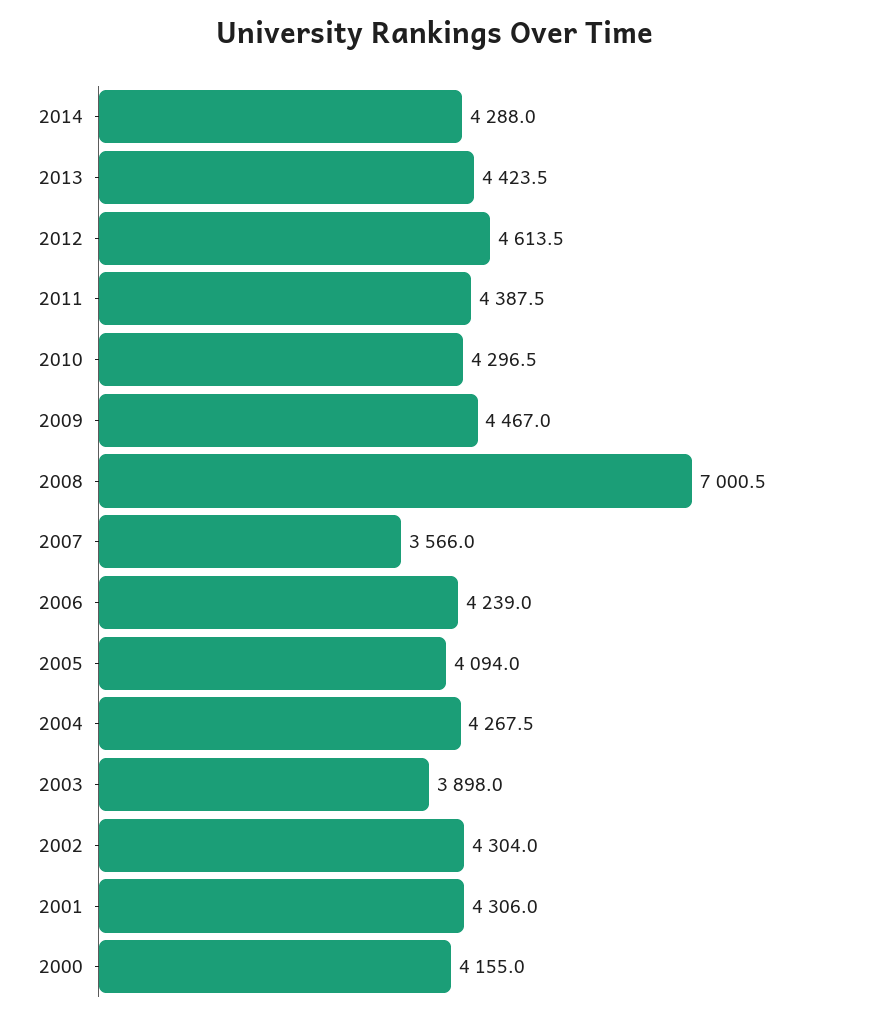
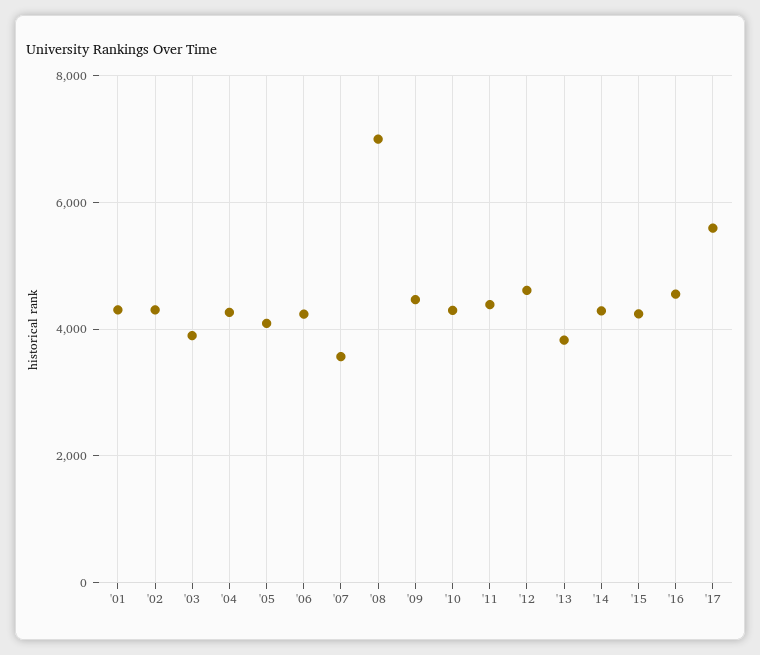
2013: 4423.5 -> 3800
2000: 4155 -> none
'15: none -> 4200
'16: none -> 4600
'17: none -> 5600

